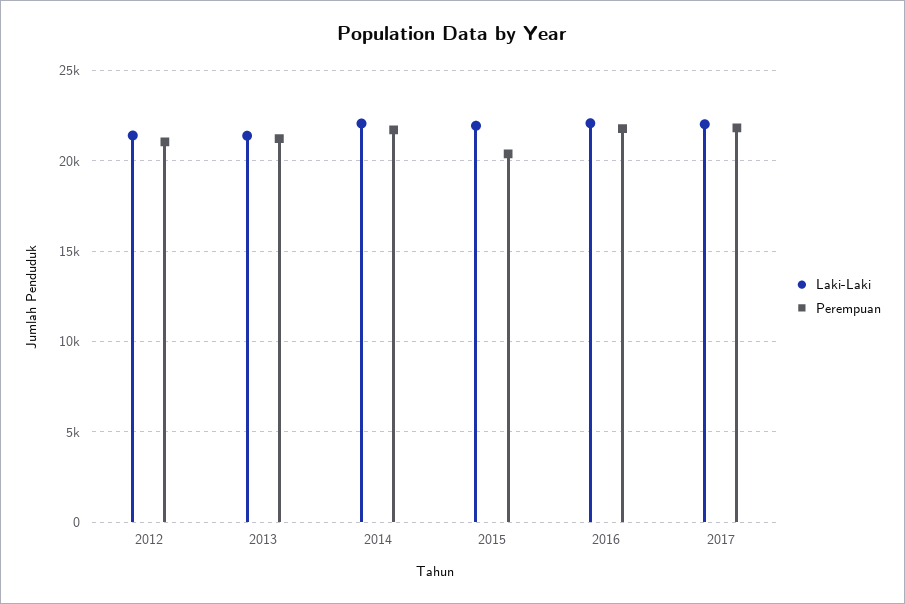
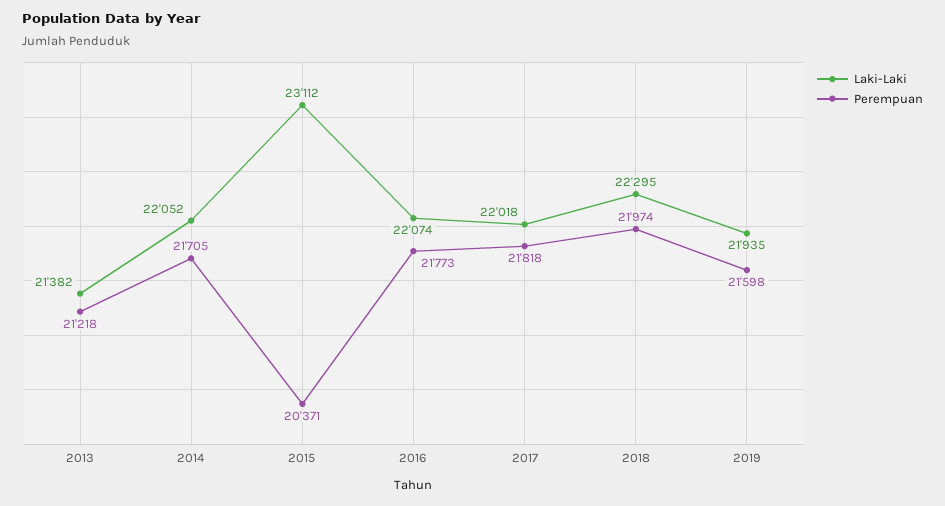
Laki-Laki, 2012: 21500 -> none
Perempuan, 2012: 21000 -> none
Laki-Laki, 2015: 22000 -> 23112
Laki-Laki, 2018: none -> 22295
Perempuan, 2018: none -> 21974
Laki-Laki, 2019: none -> 21935
Perempuan, 2019: none -> 21598

